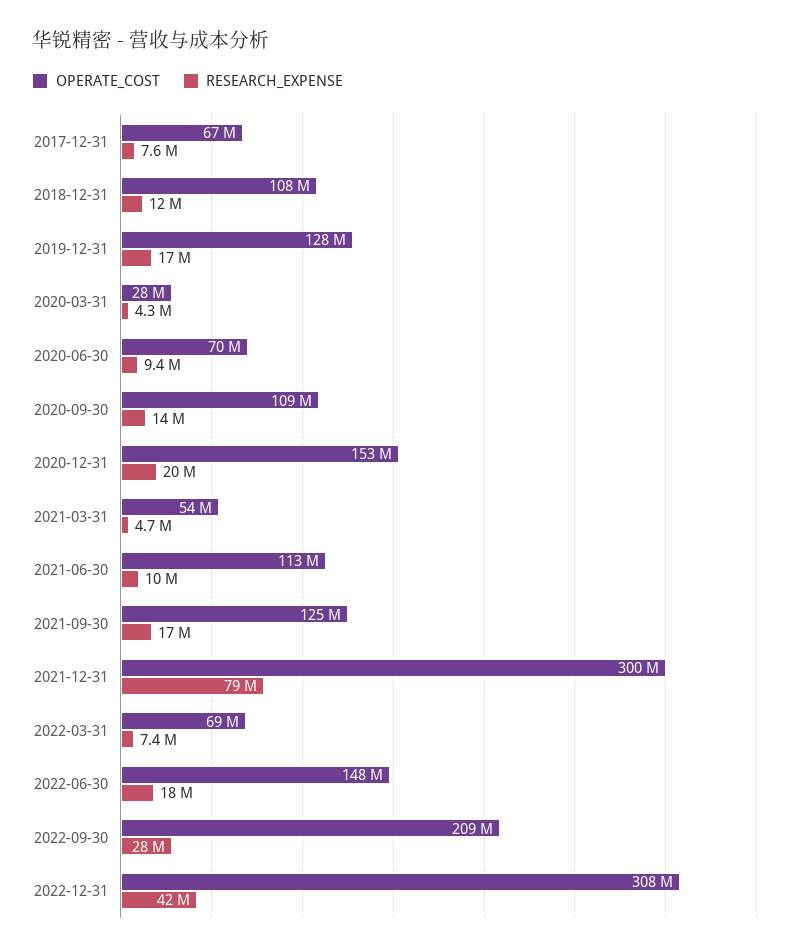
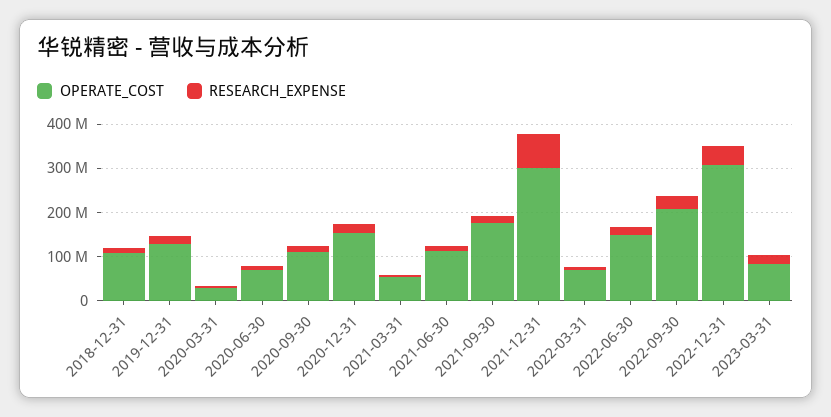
OPERATE_COST, 2017-12-31: 67000000 -> none
RESEARCH_EXPENSE, 2017-12-31: 7600000 -> none
OPERATE_COST, 2021-09-30: 125000000 -> 180000000
OPERATE_COST, 2023-03-31: none -> 80000000
RESEARCH_EXPENSE, 2023-03-31: none -> 20000000

